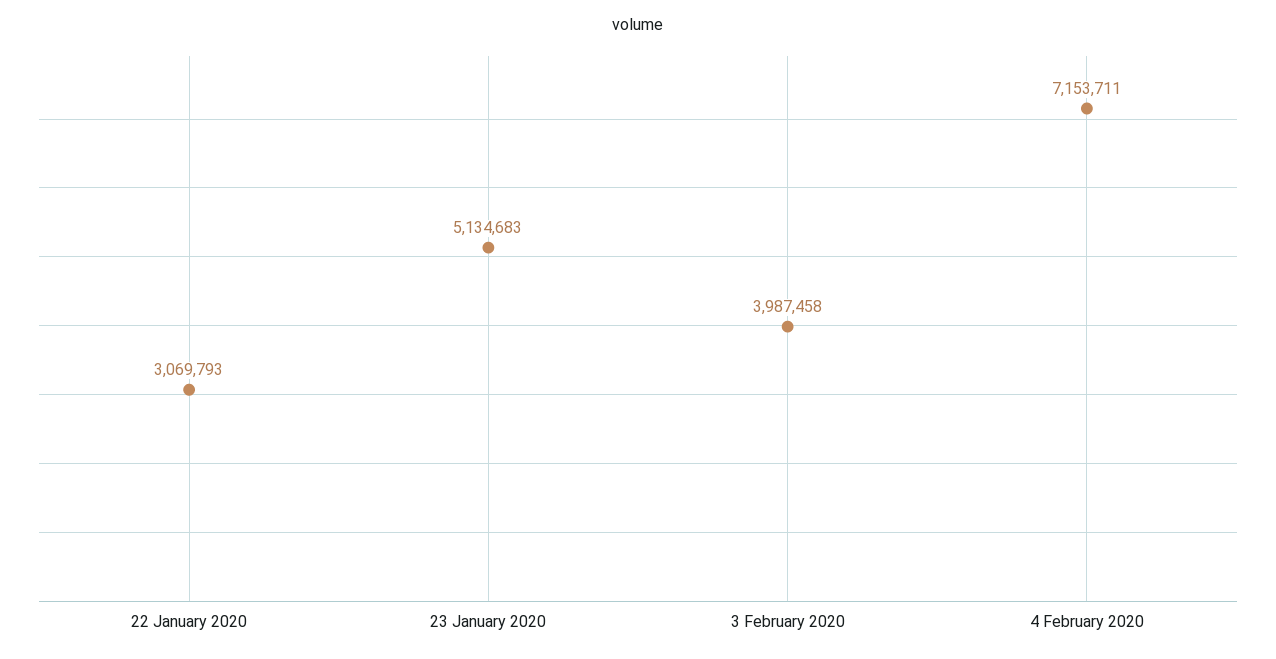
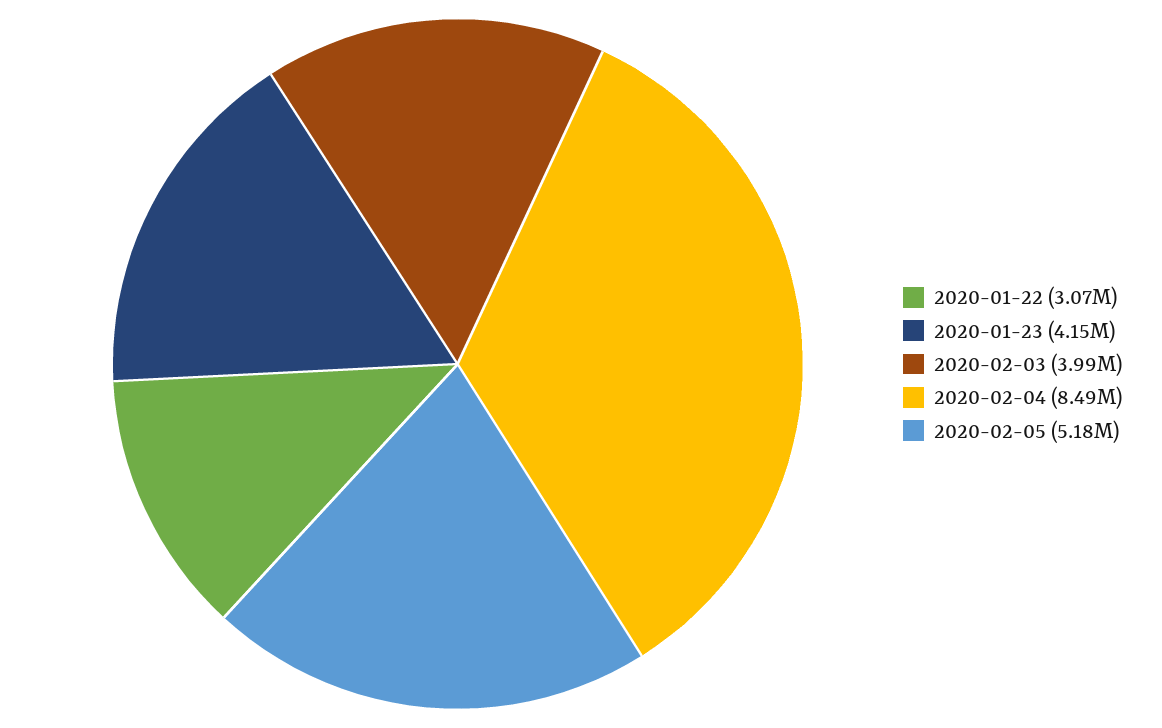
23 January 2020: 5134683 -> 4150000
4 February 2020: 7153711 -> 8490000
2020-02-05: none -> 5180000

